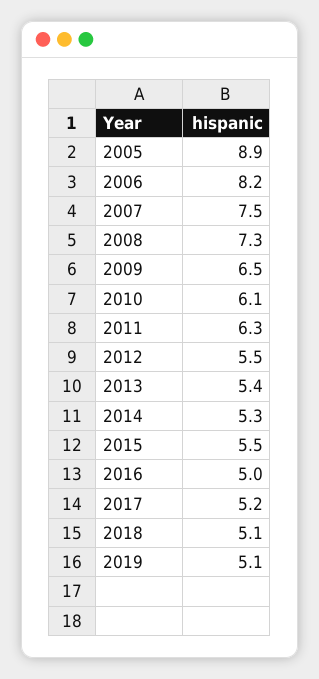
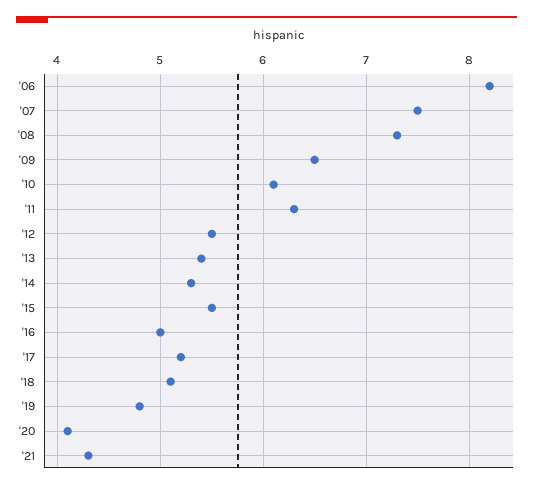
2005: 8.9 -> none
2019: 5.1 -> 4.8
'20: none -> 4.1
'21: none -> 4.3

